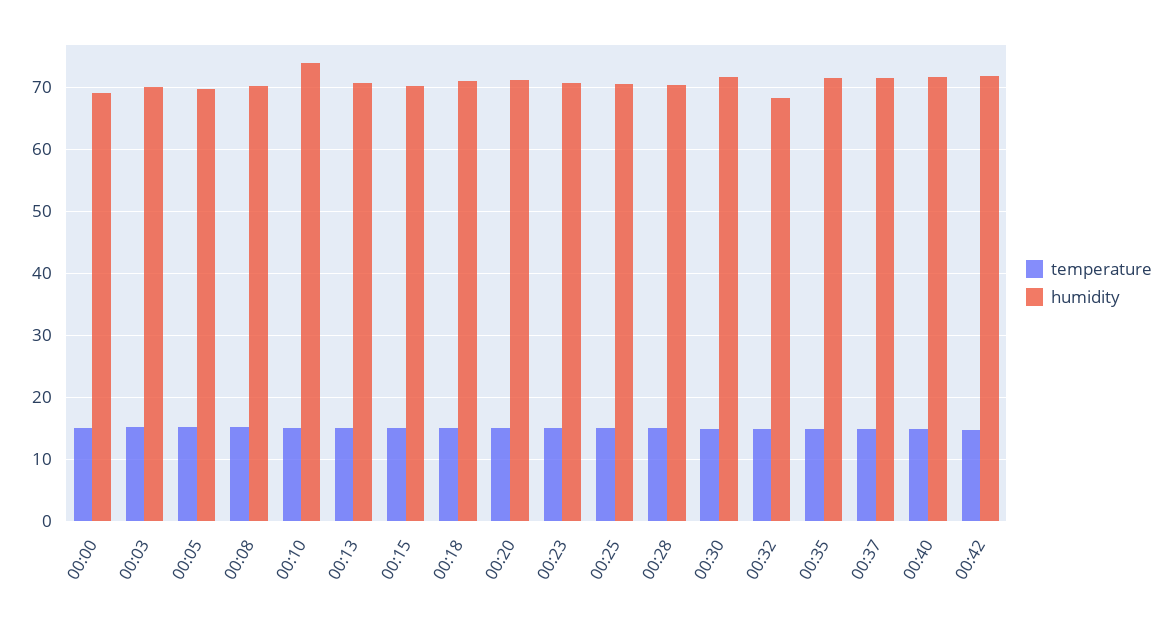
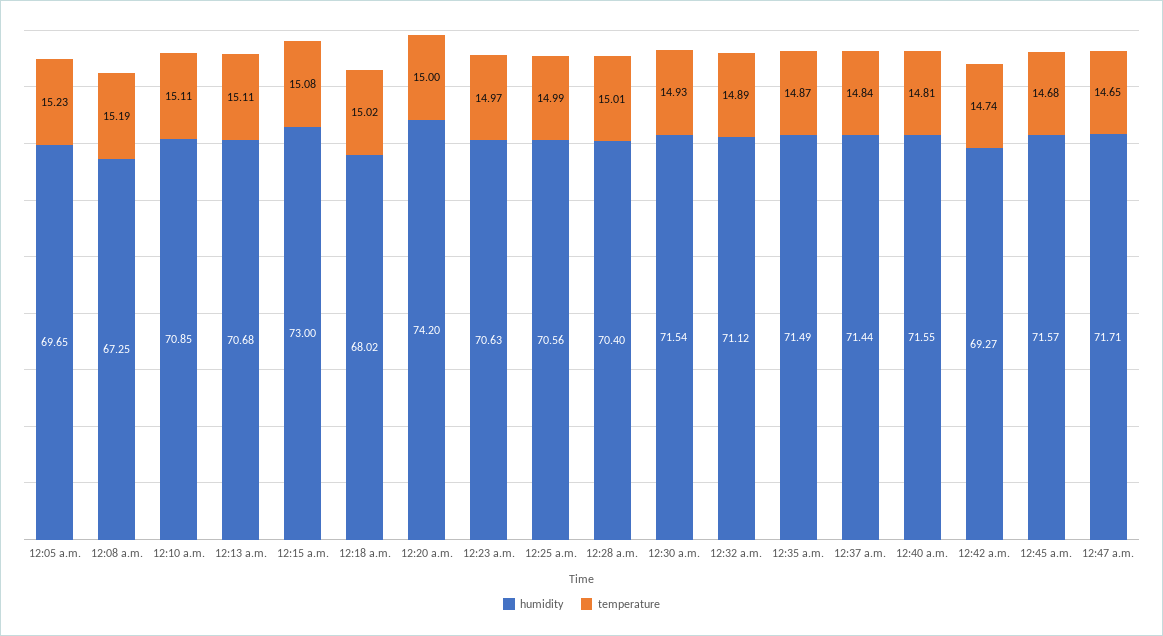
temperature, 00:00: 15 -> none
humidity, 00:00: 69 -> none
temperature, 00:03: 15 -> none
humidity, 00:03: 70 -> none
humidity, 00:08: 70 -> 67.25
humidity, 00:10: 74 -> 70.85
humidity, 00:15: 70 -> 73
humidity, 00:18: 71 -> 68.02
humidity, 00:20: 71 -> 74.2
humidity, 00:32: 68 -> 71.12
humidity, 00:42: 72 -> 69.27
humidity, 12:45 a.m.: none -> 71.57
temperature, 12:45 a.m.: none -> 14.68
humidity, 12:47 a.m.: none -> 71.71
temperature, 12:47 a.m.: none -> 14.65

